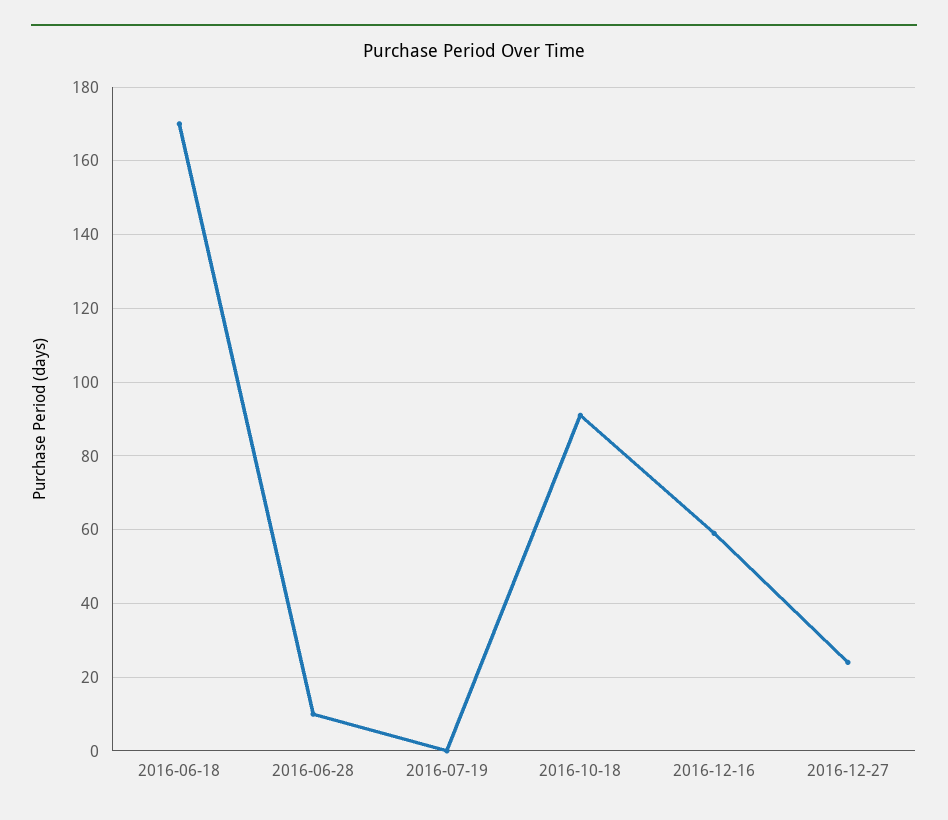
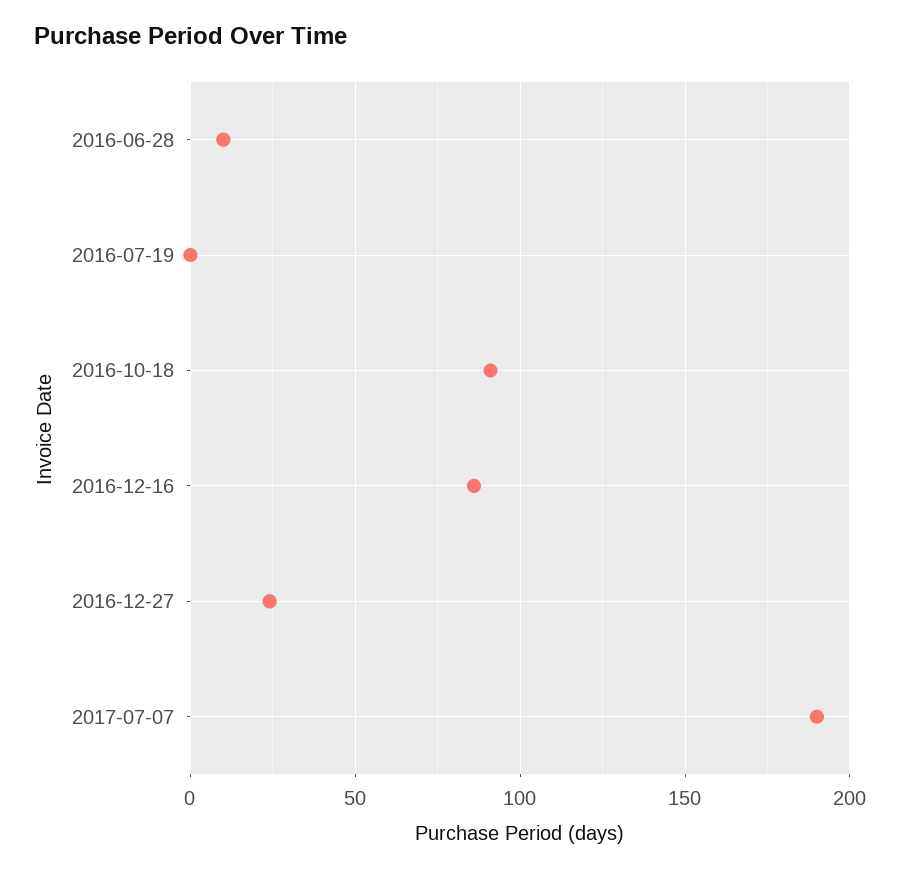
2016-06-18: 170 -> none
2016-12-16: 60 -> 85
2017-07-07: none -> 190

